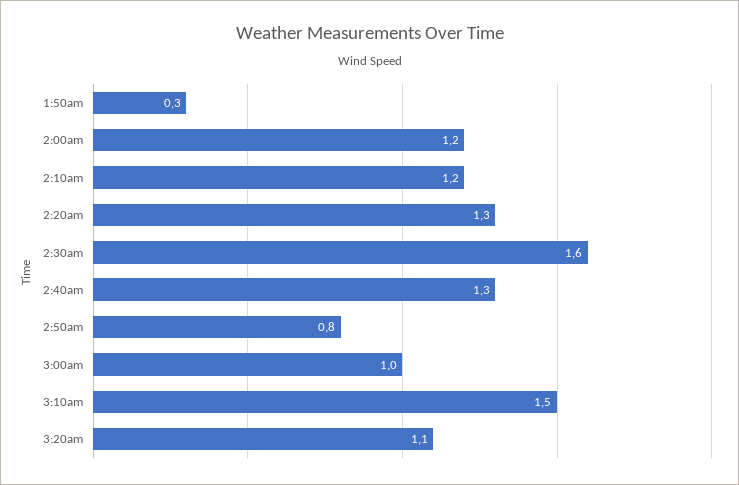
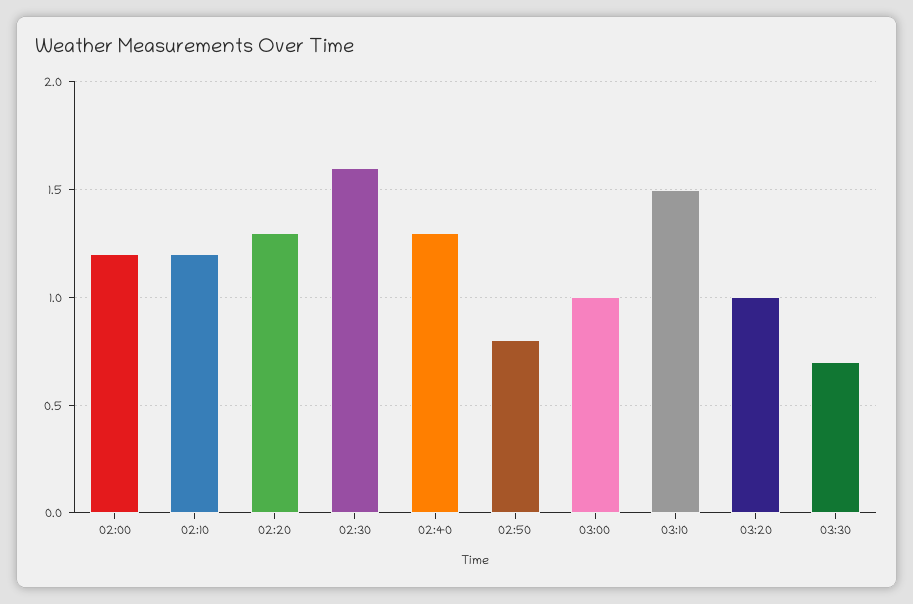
1:50am: 0.3 -> none
3:20am: 1.1 -> 1
03:30: none -> 0.7

